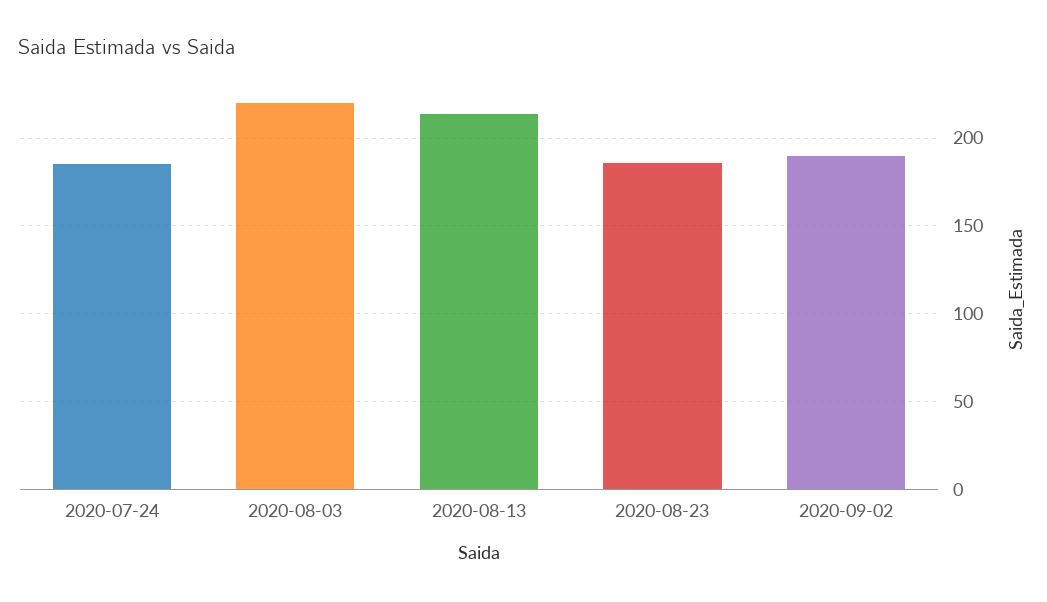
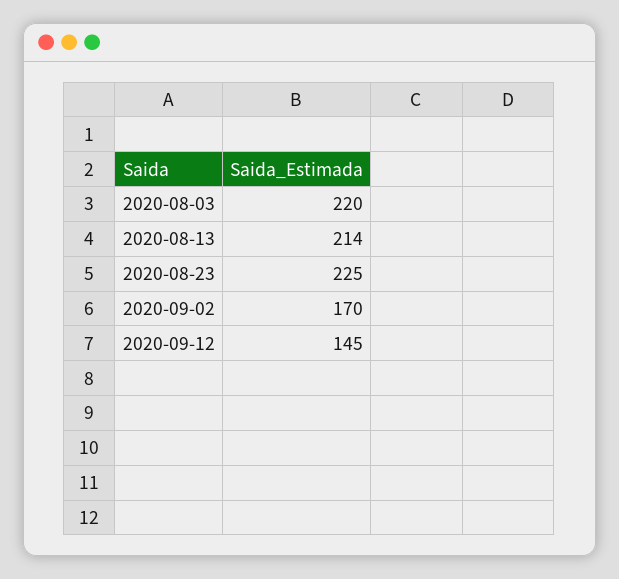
2020-07-24: 185 -> none
2020-08-23: 185 -> 225
2020-09-02: 190 -> 170
2020-09-12: none -> 145

